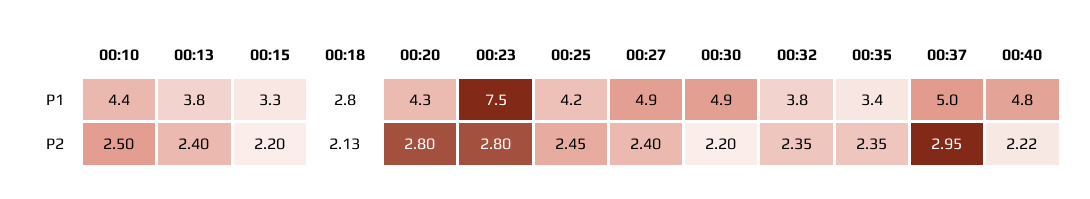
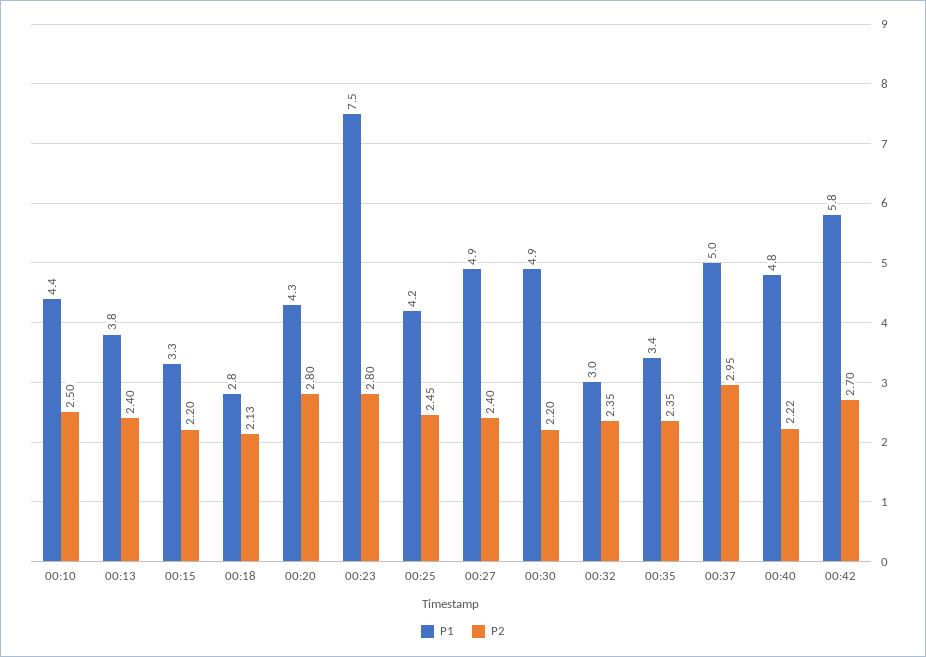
P1, 00:32: 3.8 -> 3
P1, 00:42: none -> 5.8
P2, 00:42: none -> 2.7

